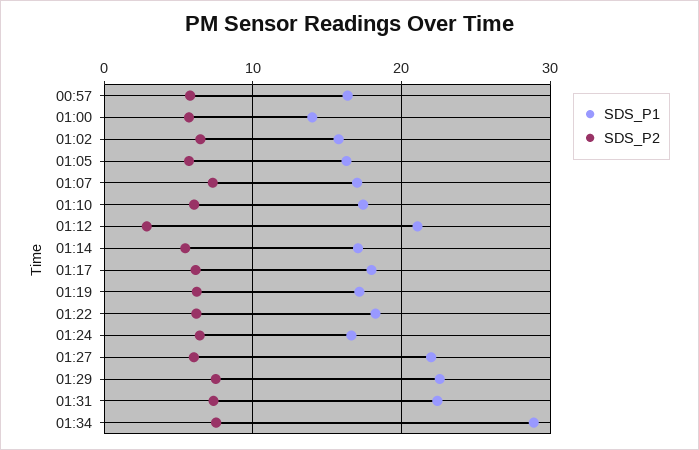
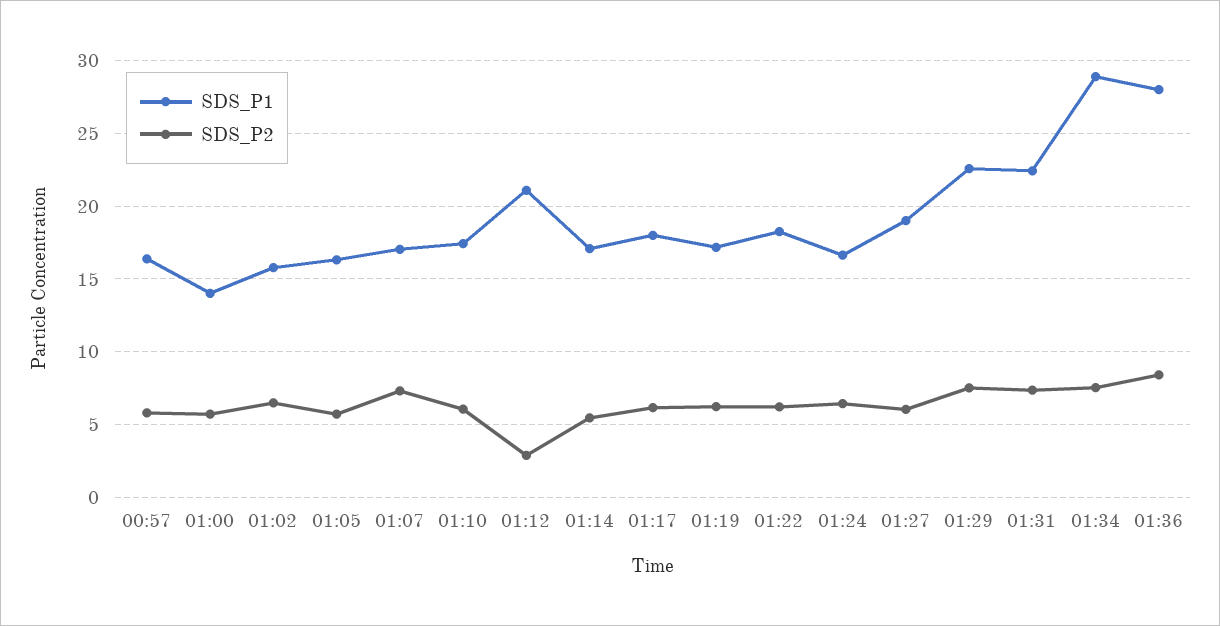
SDS_P1, 01:27: 22 -> 19
SDS_P1, 01:36: none -> 28
SDS_P2, 01:36: none -> 8.5

